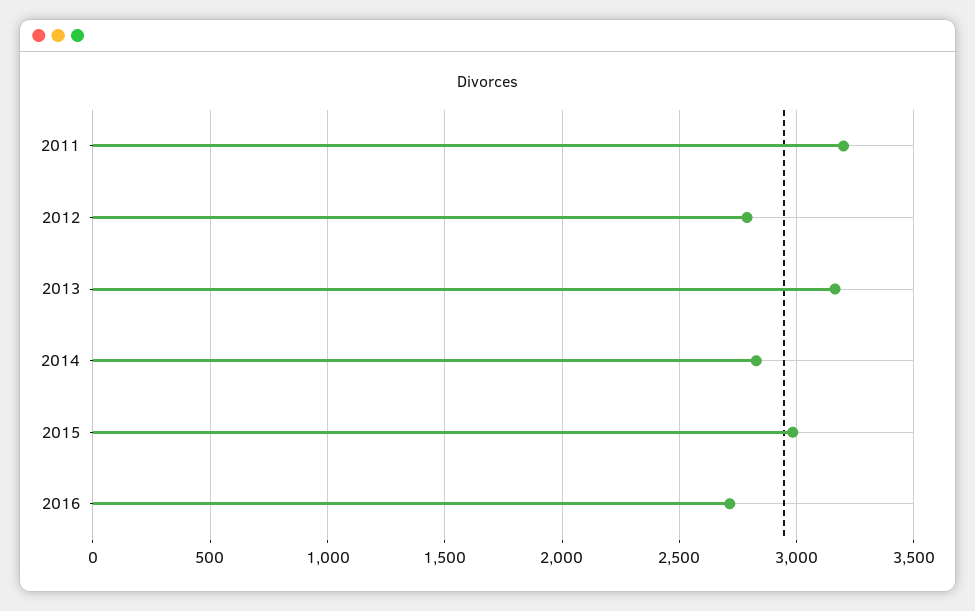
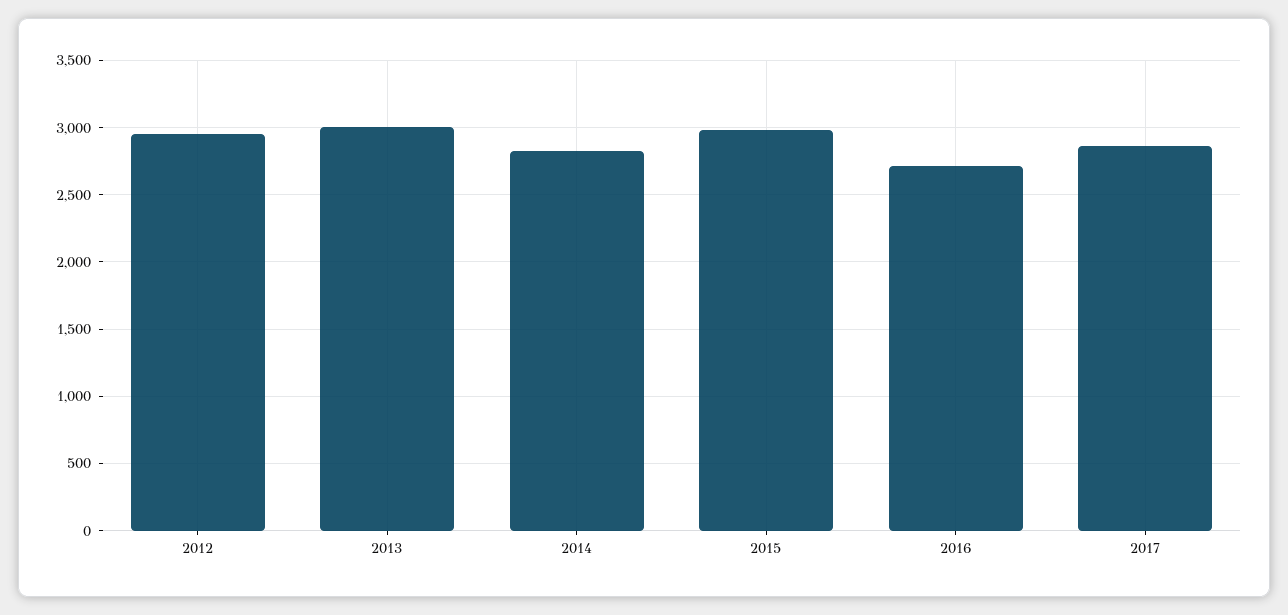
2011: 3200 -> none
2012: 2800 -> 2950
2013: 3150 -> 3000
2017: none -> 2850

